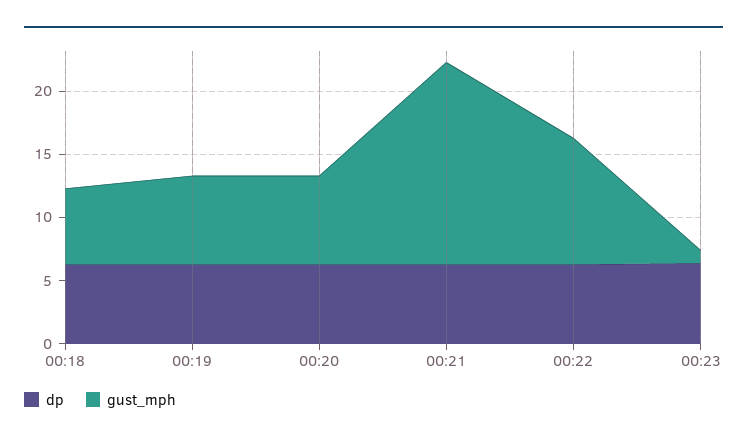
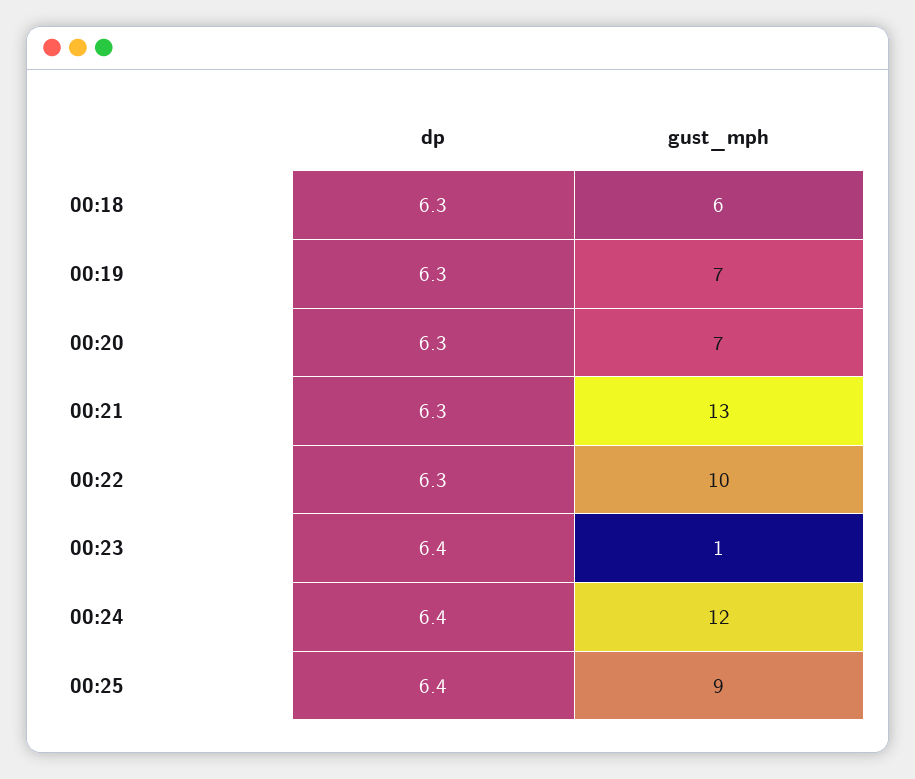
gust_mph, 00:21: 16 -> 13
dp, 00:24: none -> 6.4
gust_mph, 00:24: none -> 12
dp, 00:25: none -> 6.4
gust_mph, 00:25: none -> 9

